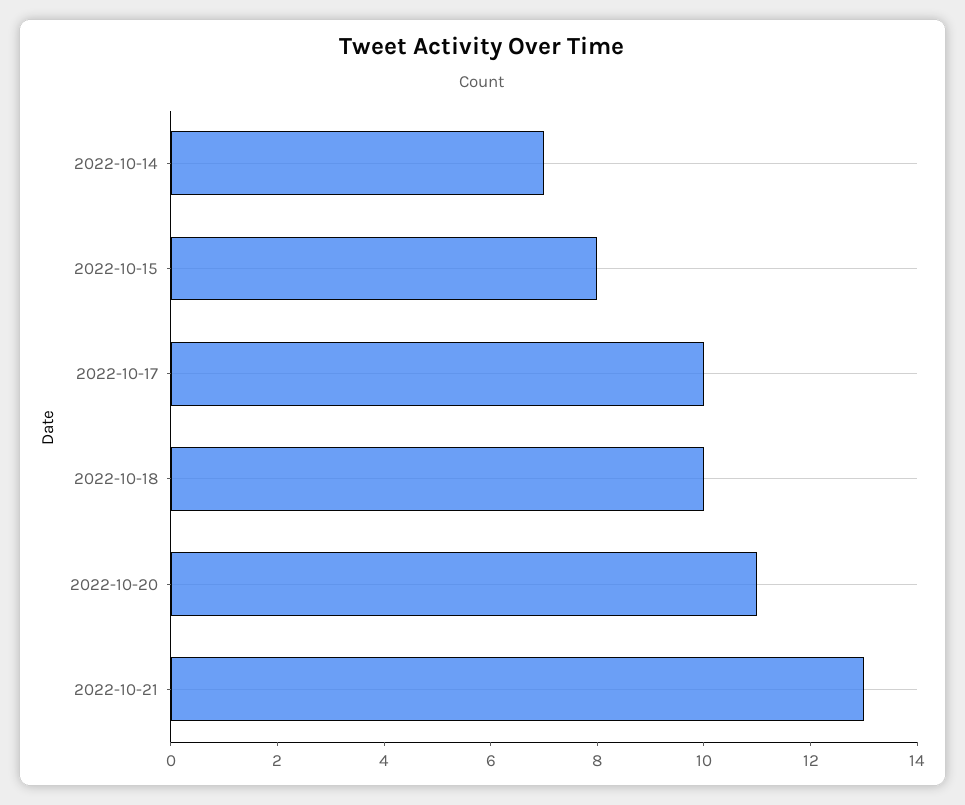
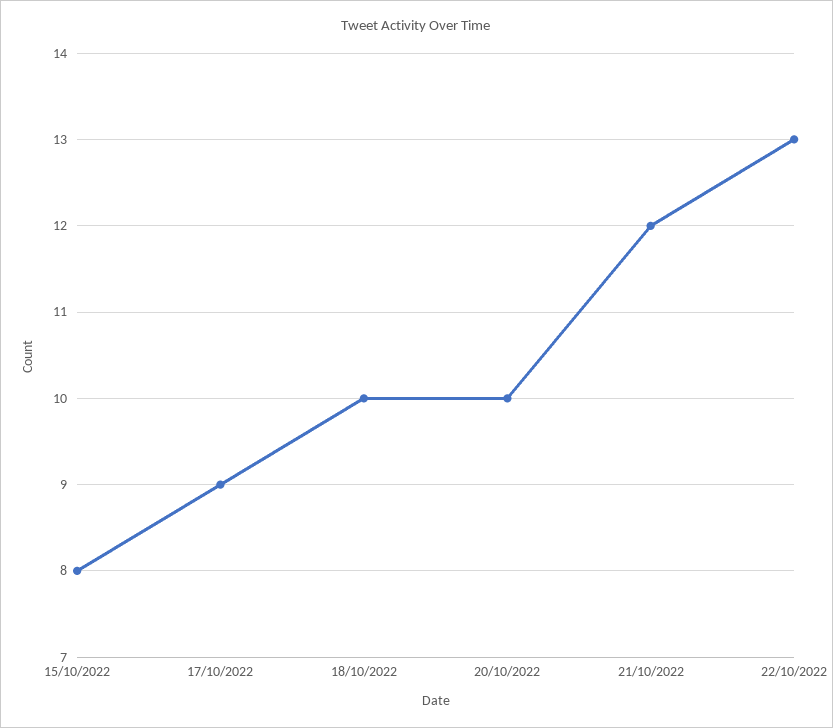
2022-10-14: 7 -> none
2022-10-17: 10 -> 9
2022-10-20: 11 -> 10
2022-10-21: 13 -> 12
22/10/2022: none -> 13

